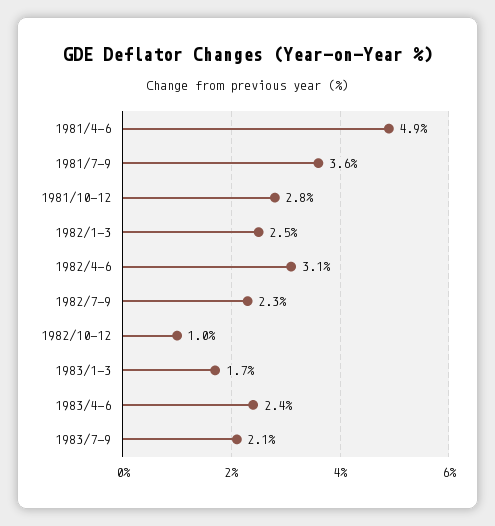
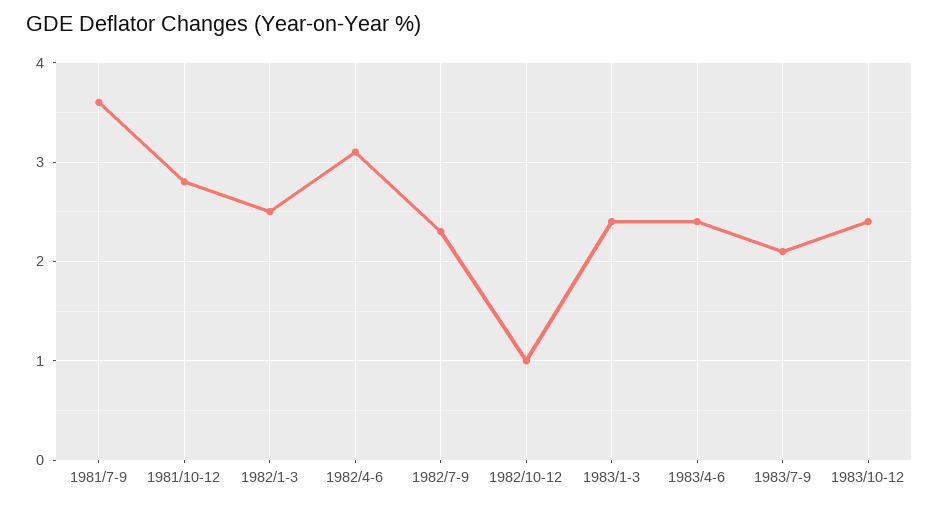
1981/4-6: 4.9 -> none
1983/1-3: 1.7 -> 2.4
1983/10-12: none -> 2.4

